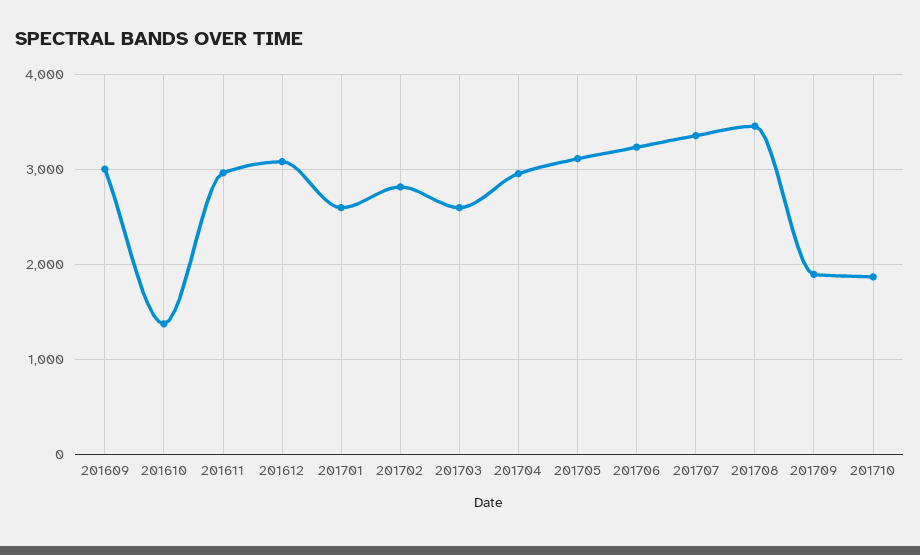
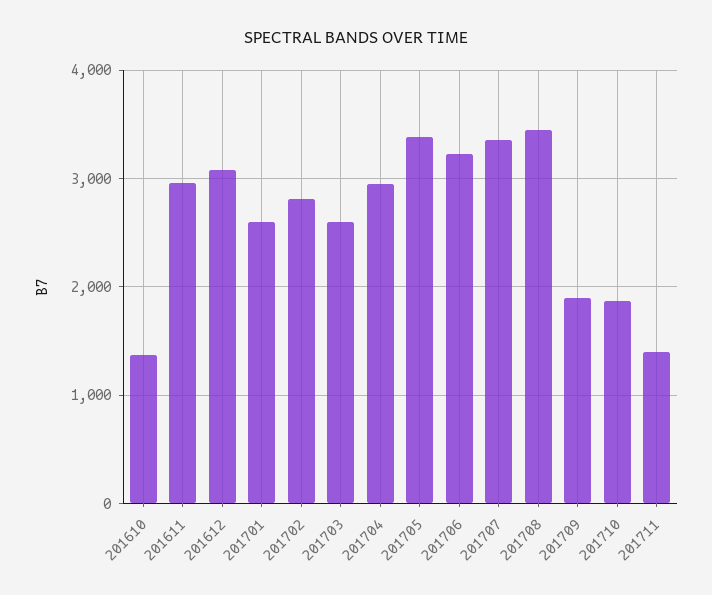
201609: 3000 -> none
201705: 3100 -> 3400
201711: none -> 1400

